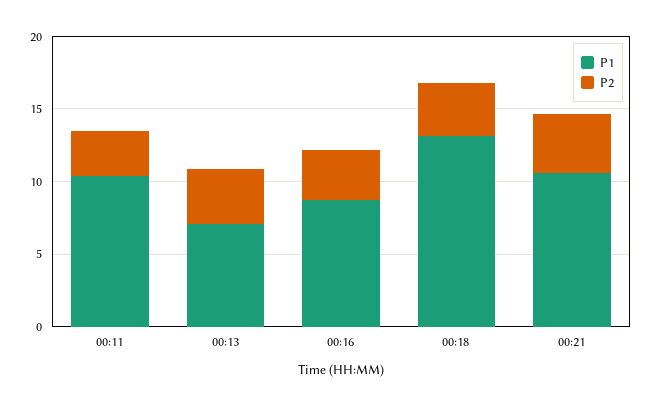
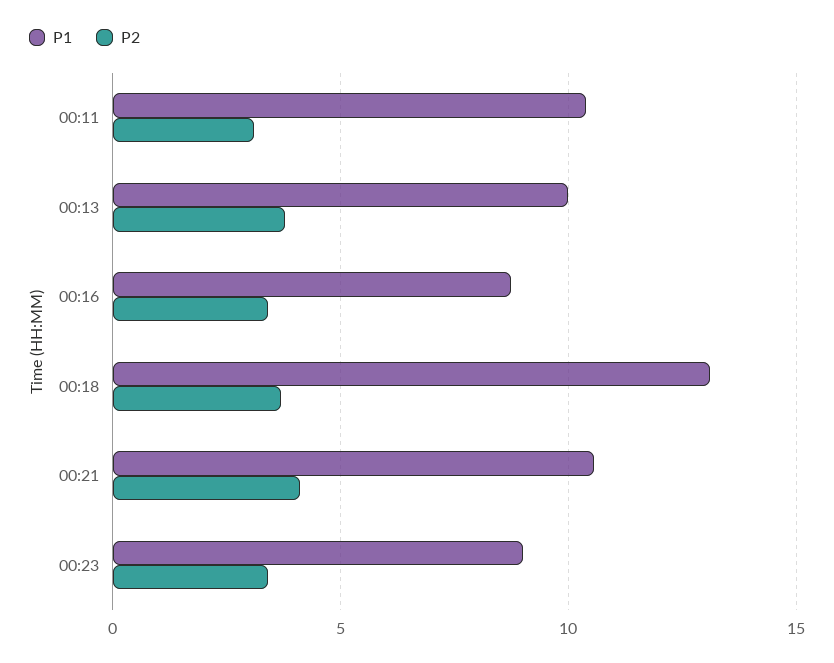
P1, 00:13: 7 -> 10
P1, 00:23: none -> 9
P2, 00:23: none -> 3.5

